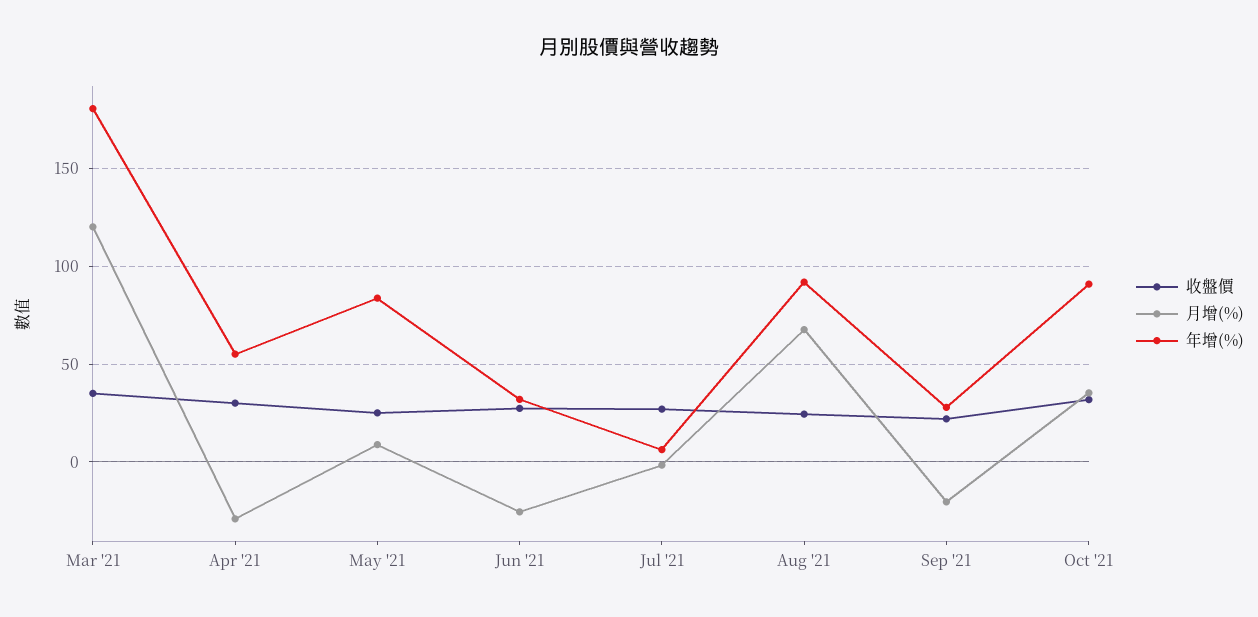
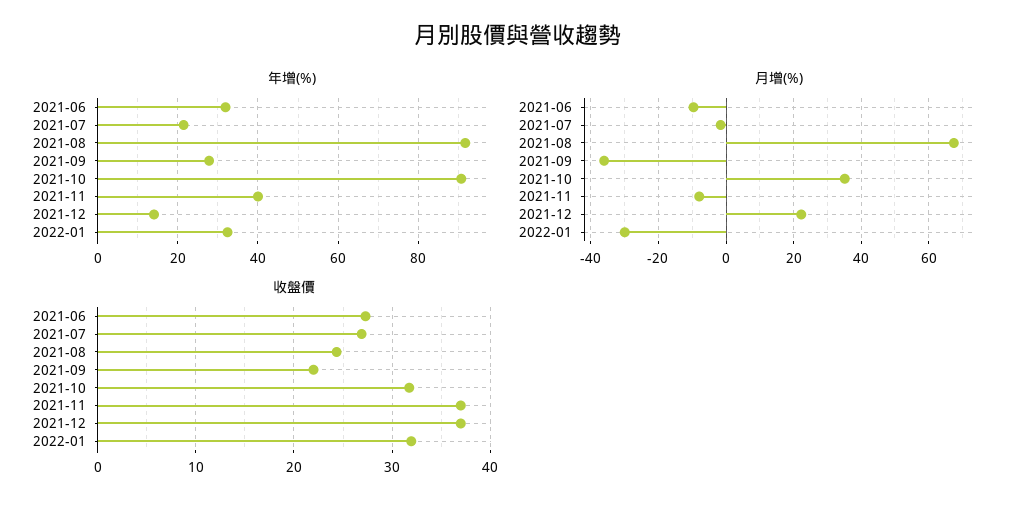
收盤價, Mar '21: 35 -> none
月增(%), Mar '21: 120 -> none
年增(%), Mar '21: 180 -> none
收盤價, Apr '21: 30 -> none
月增(%), Apr '21: -30 -> none
年增(%), Apr '21: 55 -> none
收盤價, May '21: 25 -> none
月增(%), May '21: 10 -> none
年增(%), May '21: 85 -> none
月增(%), Jun '21: -25 -> -10
年增(%), Jul '21: 5 -> 22
月增(%), Sep '21: -20 -> -36
年增(%), 2021-11: none -> 40
年增(%), 2021-12: none -> 14
年增(%), 2022-01: none -> 32
月增(%), 2021-11: none -> -8
月增(%), 2021-12: none -> 22
月增(%), 2022-01: none -> -30
收盤價, 2021-11: none -> 37
收盤價, 2021-12: none -> 37
收盤價, 2022-01: none -> 32

